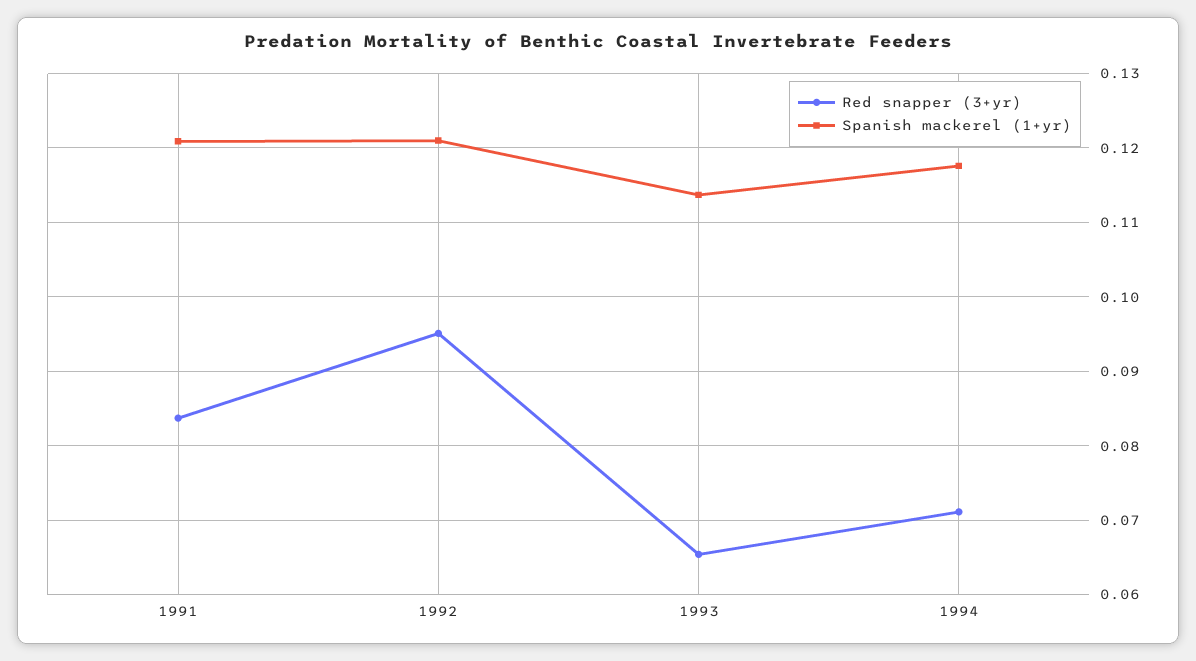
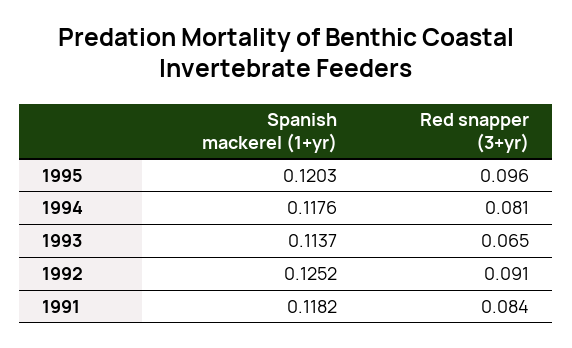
Spanish mackerel (1+yr), 1991: 0.121 -> 0.1182
Red snapper (3+yr), 1992: 0.095 -> 0.091
Spanish mackerel (1+yr), 1992: 0.121 -> 0.1252
Red snapper (3+yr), 1994: 0.071 -> 0.081
Spanish mackerel (1+yr), 1995: none -> 0.1203
Red snapper (3+yr), 1995: none -> 0.096

